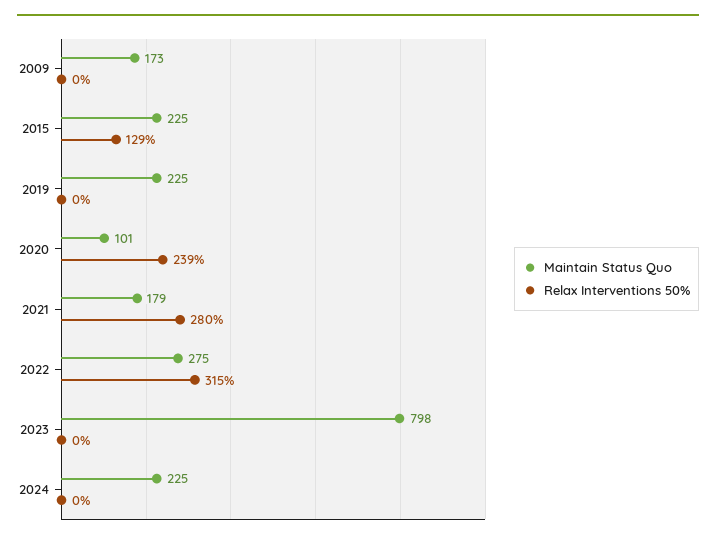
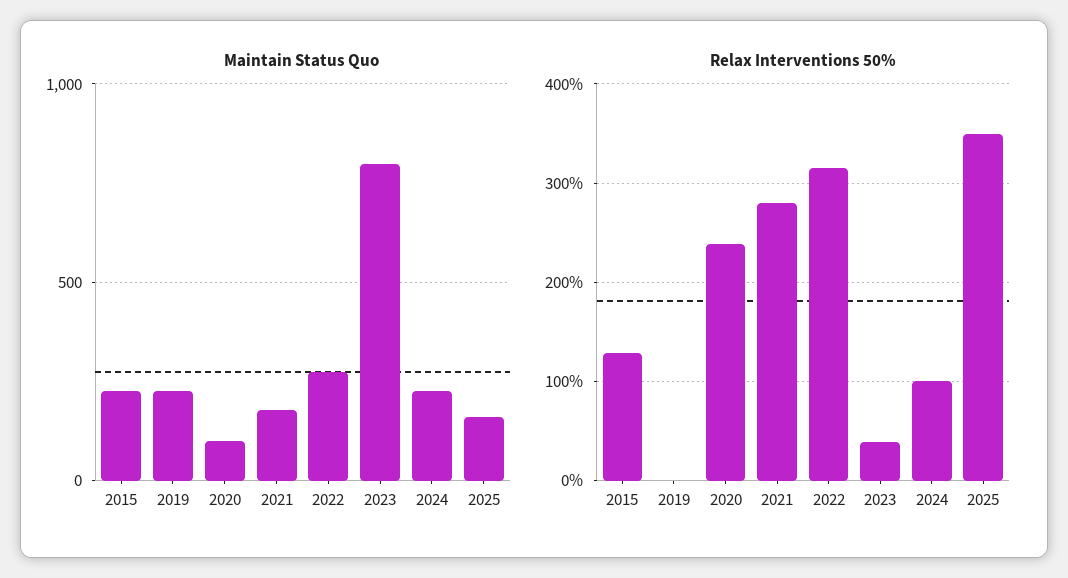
Maintain Status Quo, 2009: 173 -> none
Relax Interventions 50%, 2009: 0 -> none
Relax Interventions 50%, 2023: 0 -> 40
Relax Interventions 50%, 2024: 0 -> 100
Maintain Status Quo, 2025: none -> 150
Relax Interventions 50%, 2025: none -> 350

